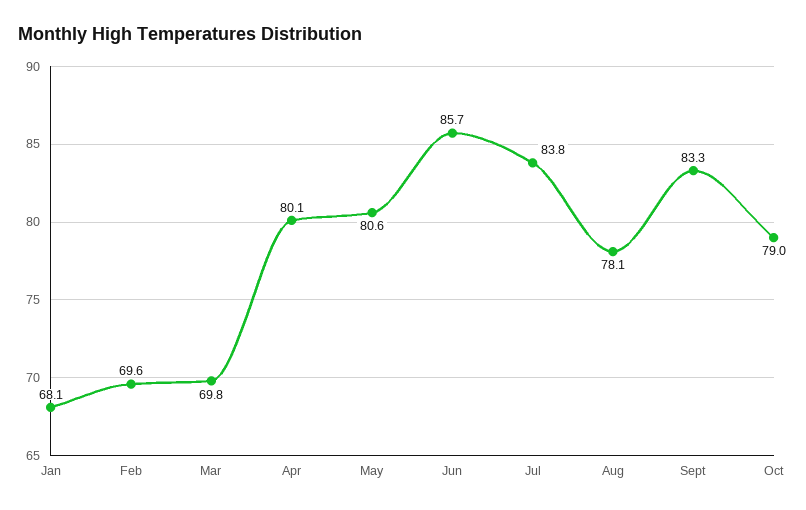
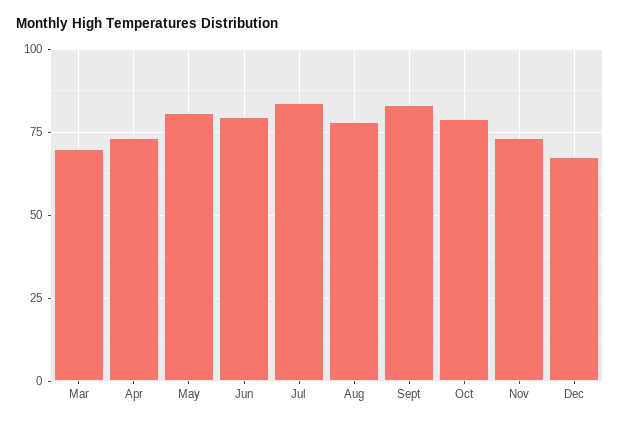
Jan: 68.1 -> none
Feb: 69.6 -> none
Apr: 80.1 -> 72.5
Jun: 85.7 -> 80
Nov: none -> 72.5
Dec: none -> 67.5

